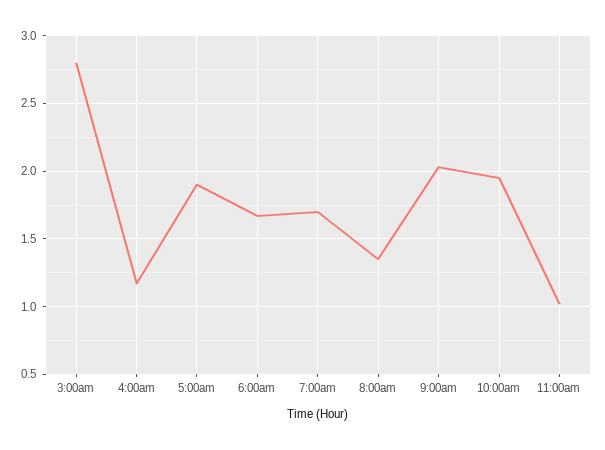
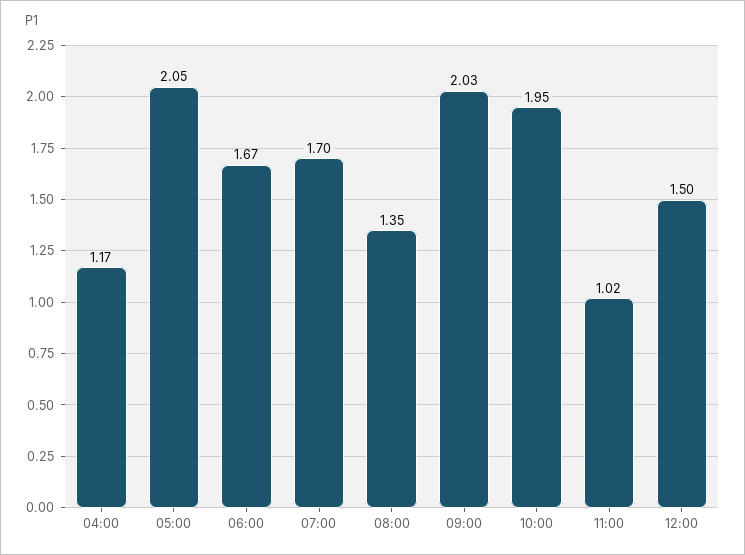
3:00am: 2.8 -> none
5:00am: 1.9 -> 2.05
12:00: none -> 1.5

